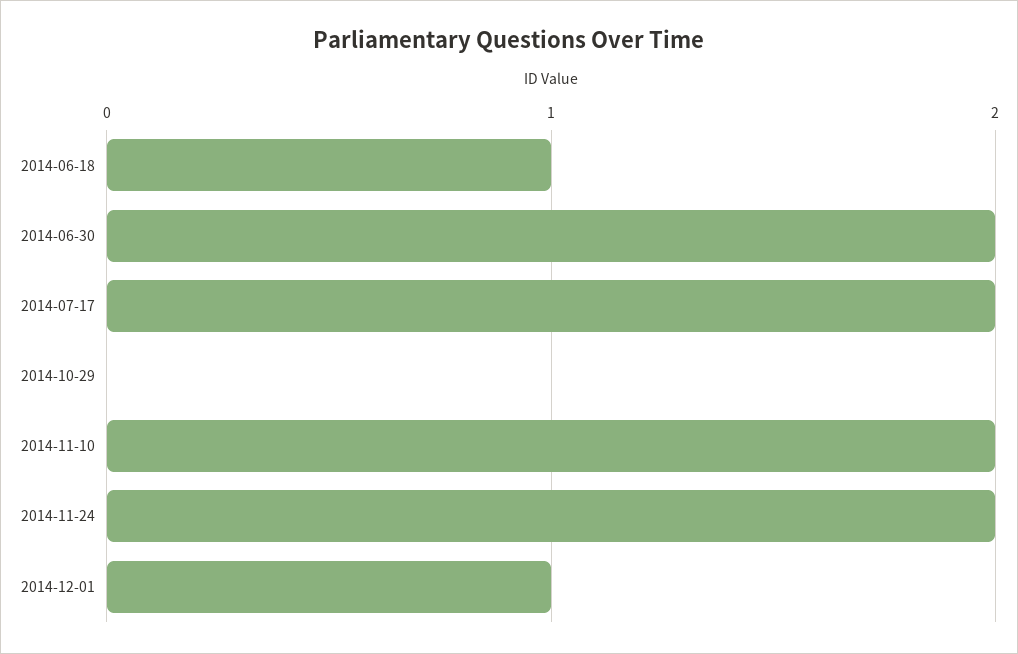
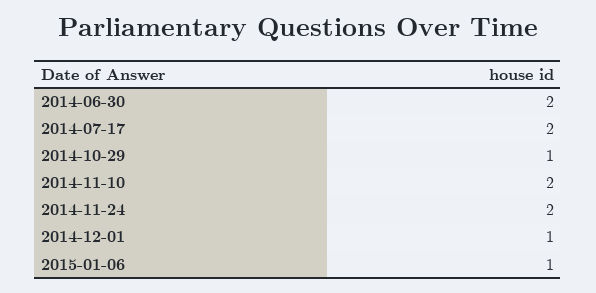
2014-06-18: 1 -> none
2014-10-29: 0 -> 1
2015-01-06: none -> 1

